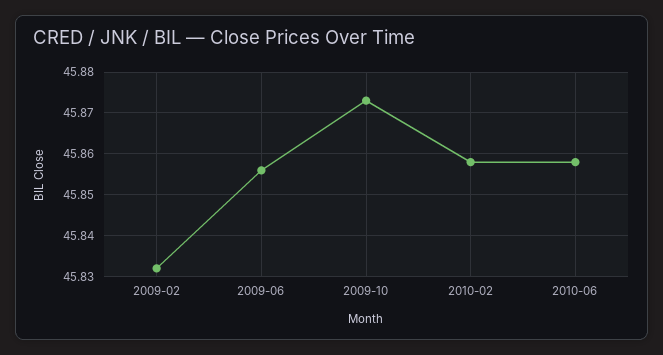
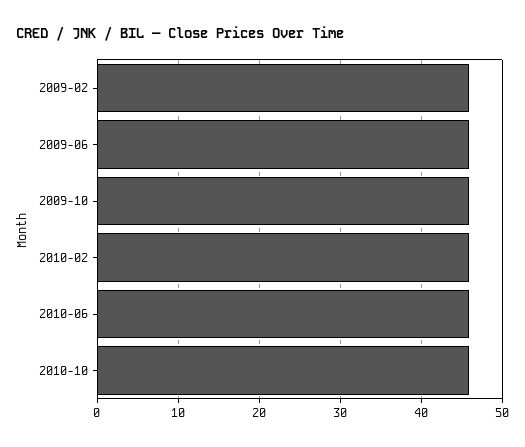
2010-10: none -> 46

